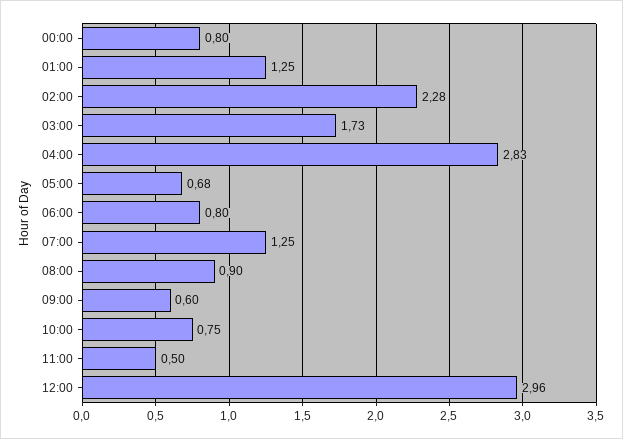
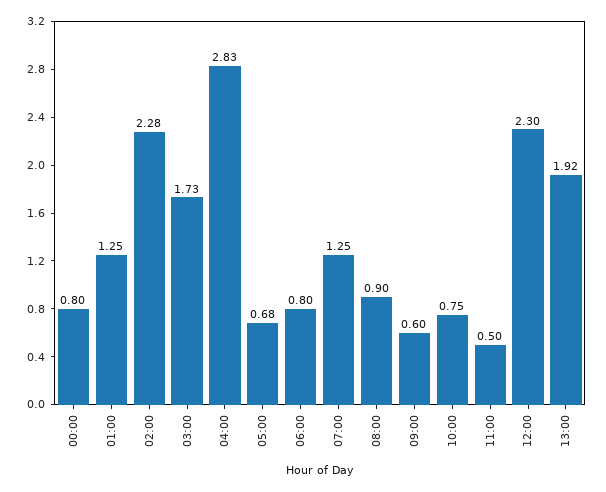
12:00: 2.96 -> 2.3
13:00: none -> 1.92

